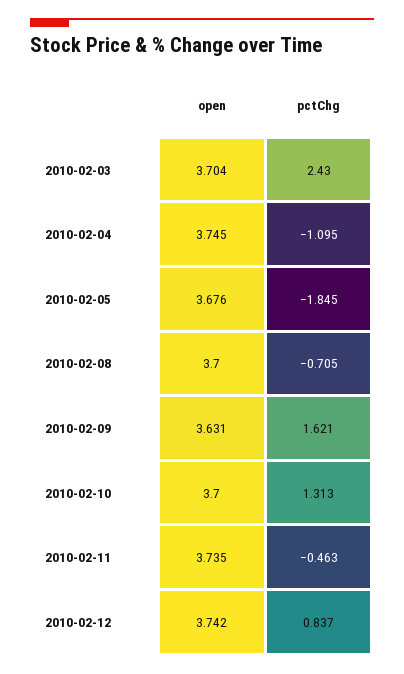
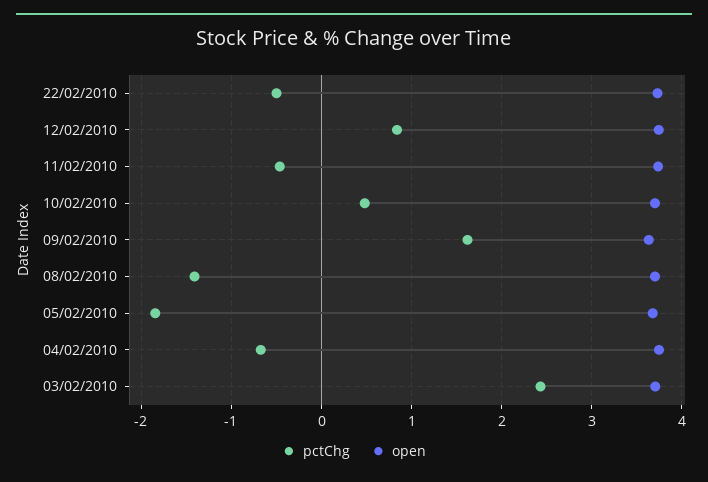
pctChg, 2010-02-04: -1.095 -> -0.7
pctChg, 2010-02-08: -0.705 -> -1.4
pctChg, 2010-02-10: 1.313 -> 0.5
pctChg, 22/02/2010: none -> -0.5
open, 22/02/2010: none -> 3.7

